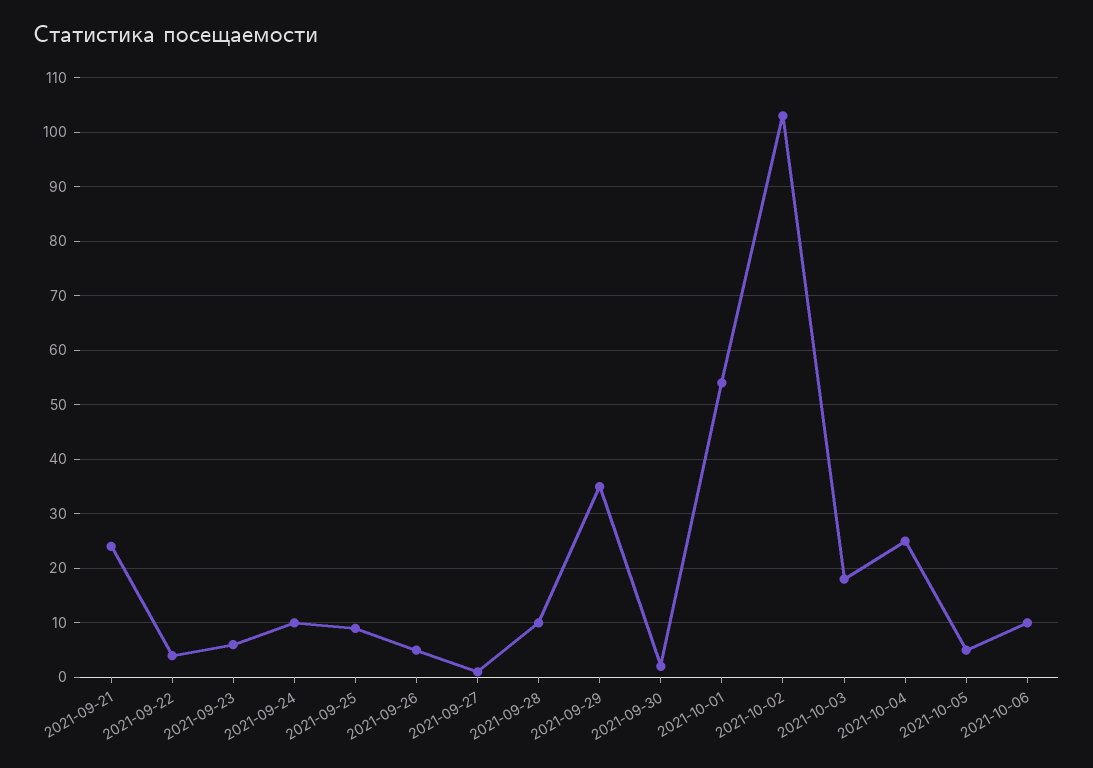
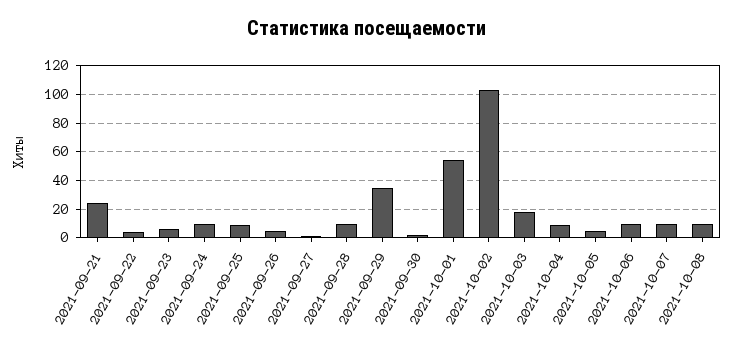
2021-10-04: 25 -> 10
2021-10-07: none -> 10
2021-10-08: none -> 10

